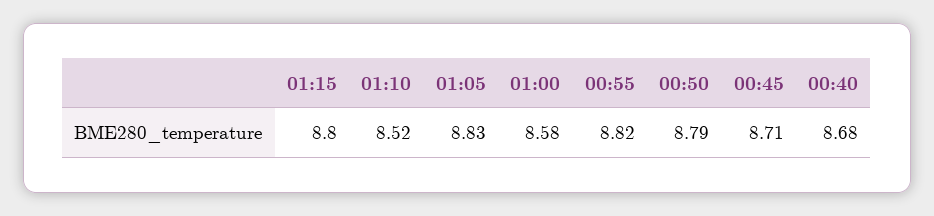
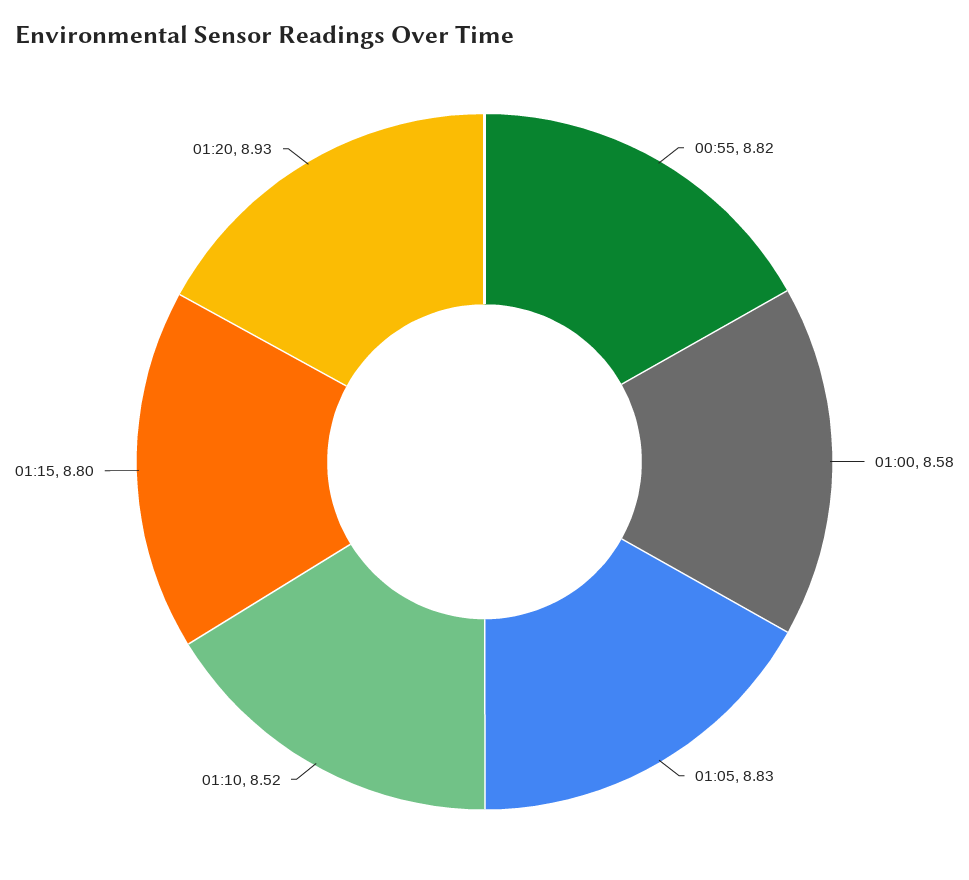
00:50: 8.79 -> none
00:45: 8.71 -> none
00:40: 8.68 -> none
01:20: none -> 8.93

